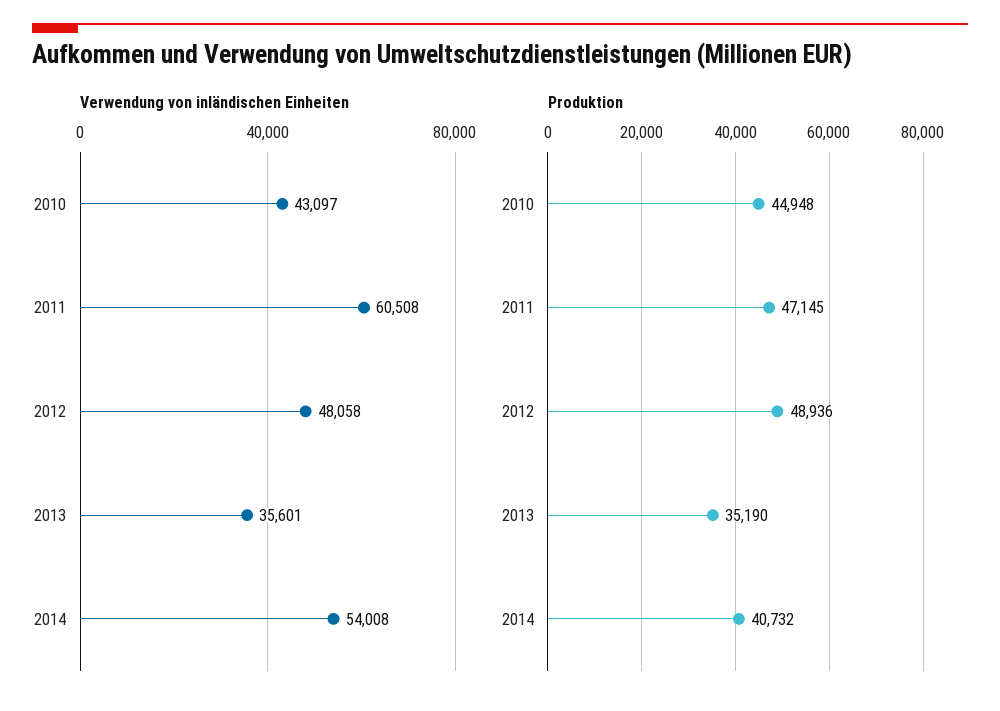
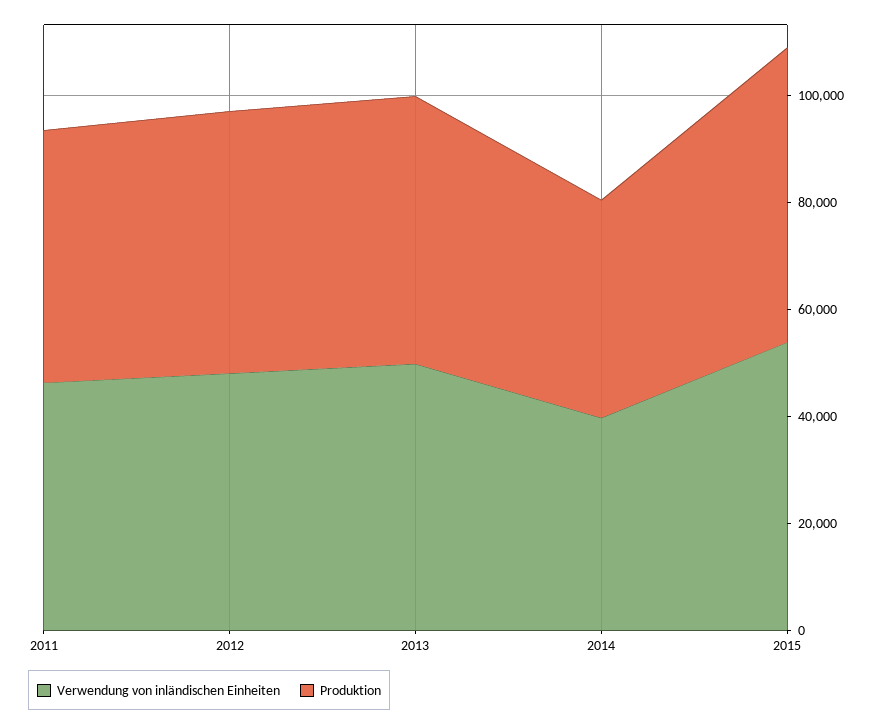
Verwendung von inländischen Einheiten, 2010: 43097 -> none
Verwendung von inländischen Einheiten, 2011: 60508 -> 45000
Verwendung von inländischen Einheiten, 2013: 35601 -> 50000
Verwendung von inländischen Einheiten, 2014: 54008 -> 40000
Produktion, 2010: 44948 -> none
Produktion, 2013: 35190 -> 50000
Verwendung von inländischen Einheiten, 2015: none -> 55000
Produktion, 2015: none -> 55000

